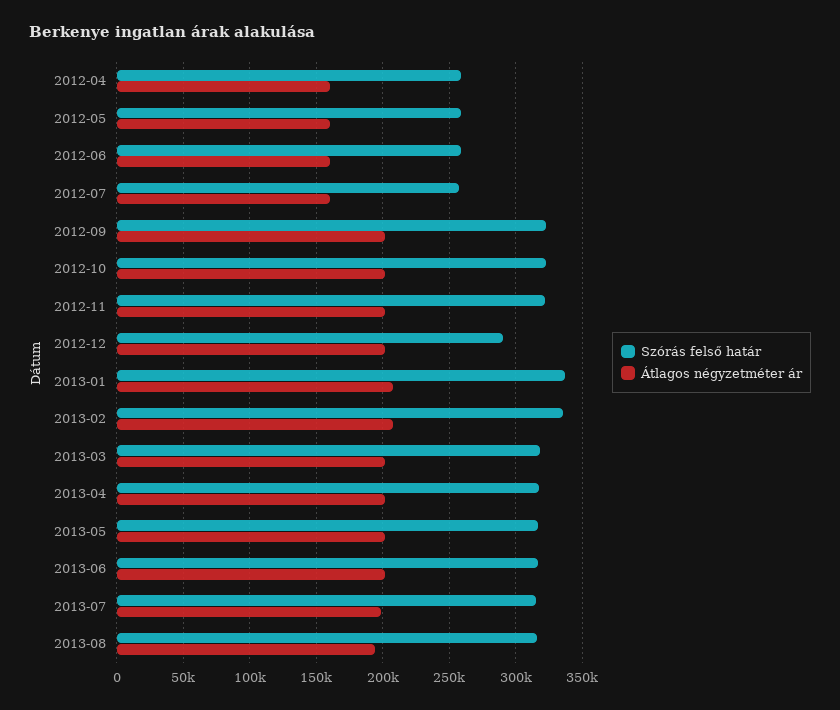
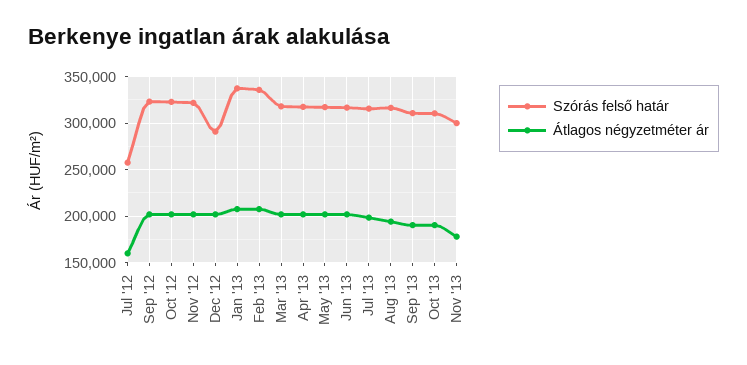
Szórás felső határ, 2012-04: 260000 -> none
Átlagos négyzetméter ár, 2012-04: 160000 -> none
Szórás felső határ, 2012-05: 260000 -> none
Átlagos négyzetméter ár, 2012-05: 160000 -> none
Szórás felső határ, 2012-06: 260000 -> none
Átlagos négyzetméter ár, 2012-06: 160000 -> none
Szórás felső határ, Sep '13: none -> 310000
Átlagos négyzetméter ár, Sep '13: none -> 190000
Szórás felső határ, Oct '13: none -> 310000
Átlagos négyzetméter ár, Oct '13: none -> 190000
Szórás felső határ, Nov '13: none -> 300000
Átlagos négyzetméter ár, Nov '13: none -> 180000

